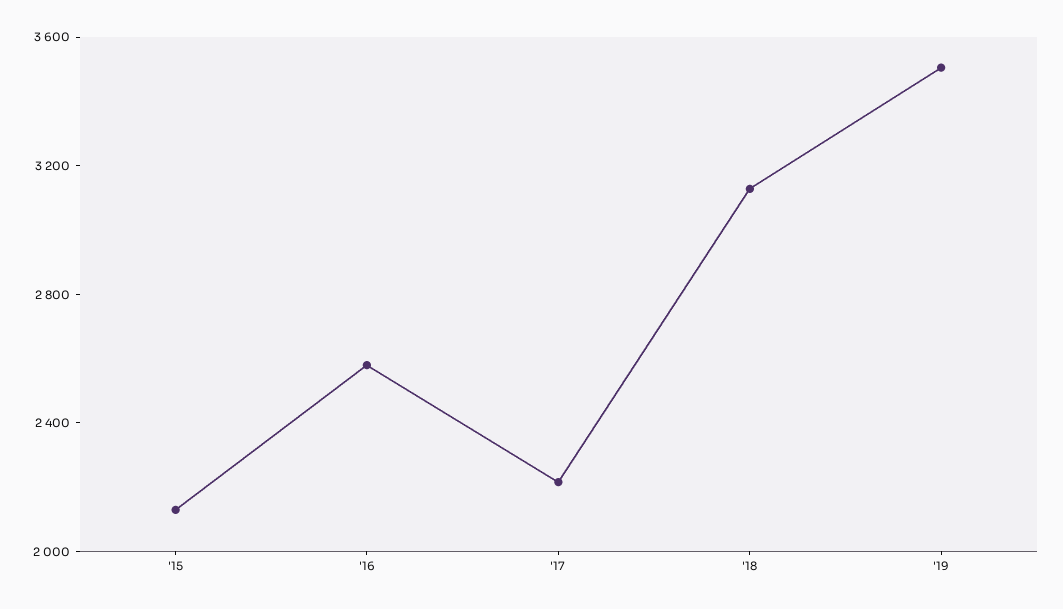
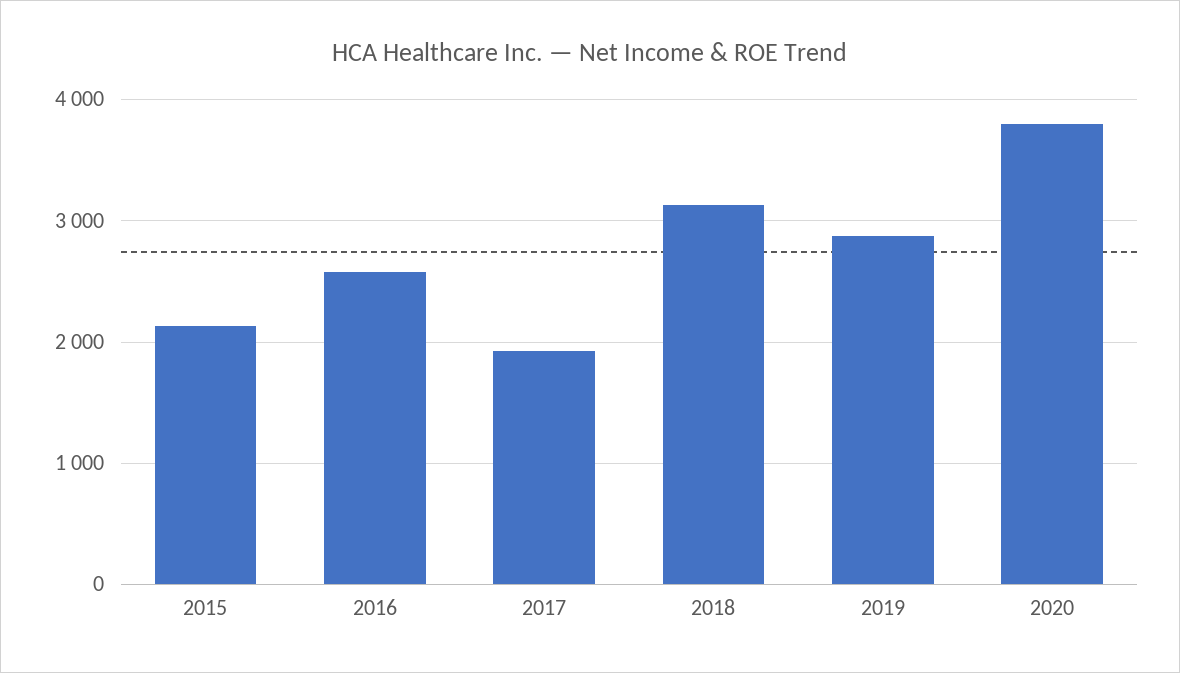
'17: 2200 -> 1900
'19: 3500 -> 2900
2020: none -> 3800

